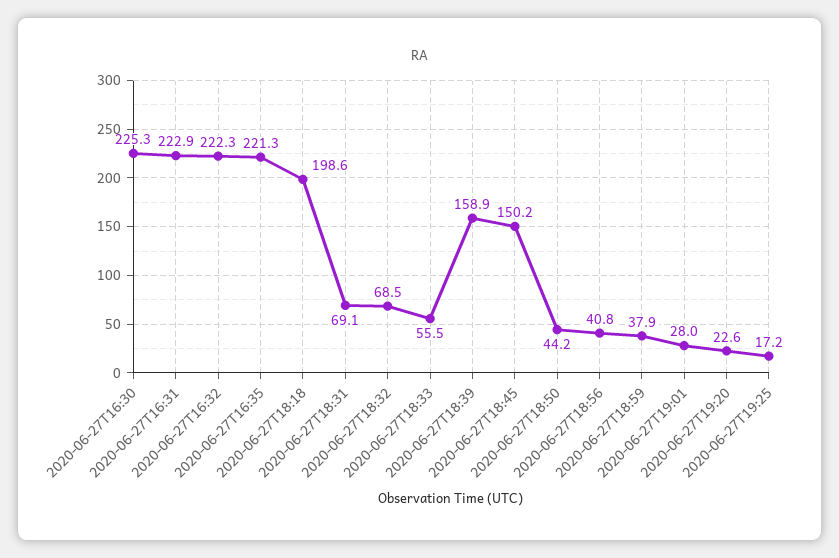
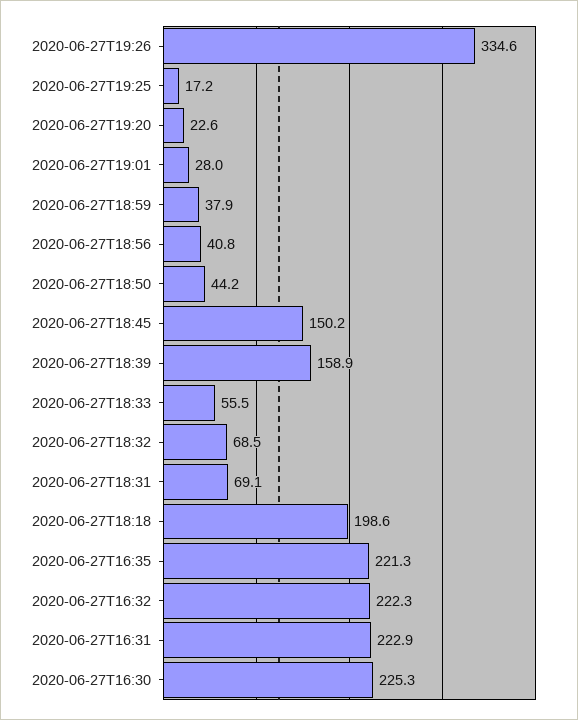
2020-06-27T19:26: none -> 334.6

